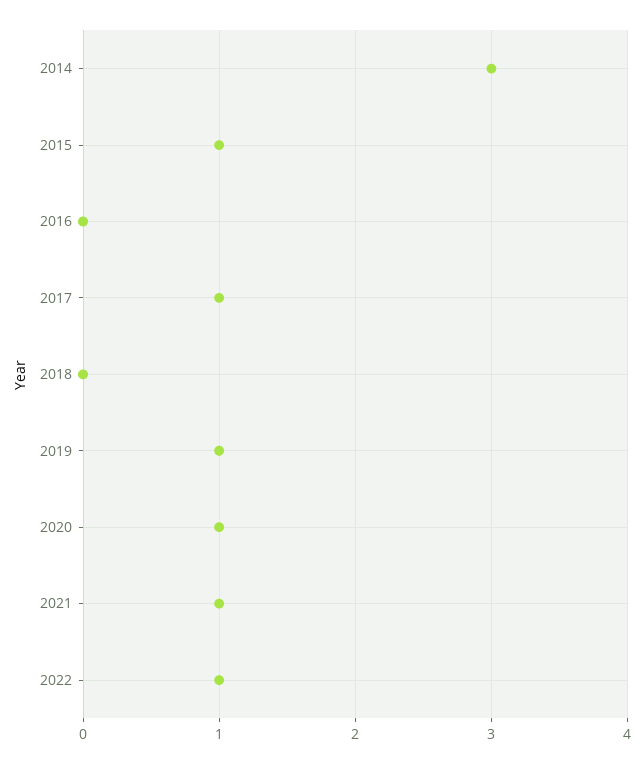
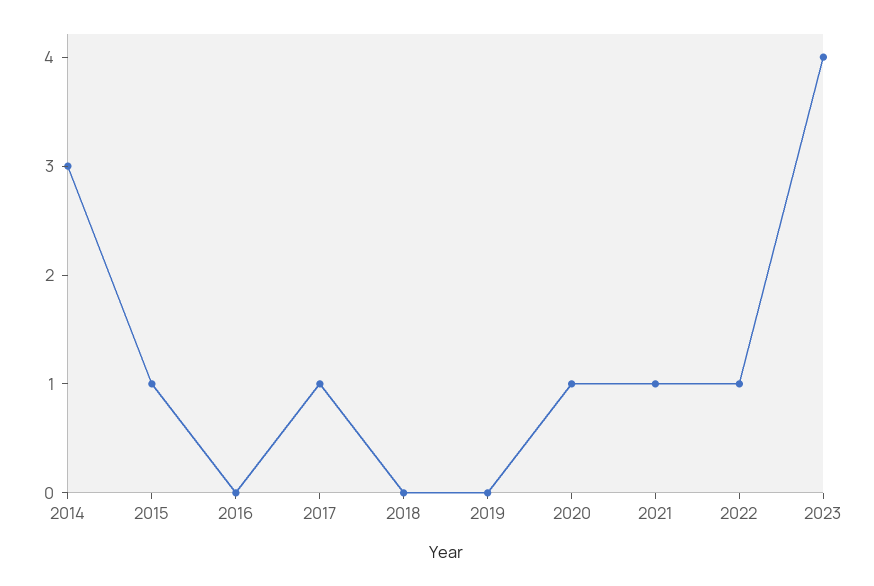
2019: 1 -> 0
2023: none -> 4

